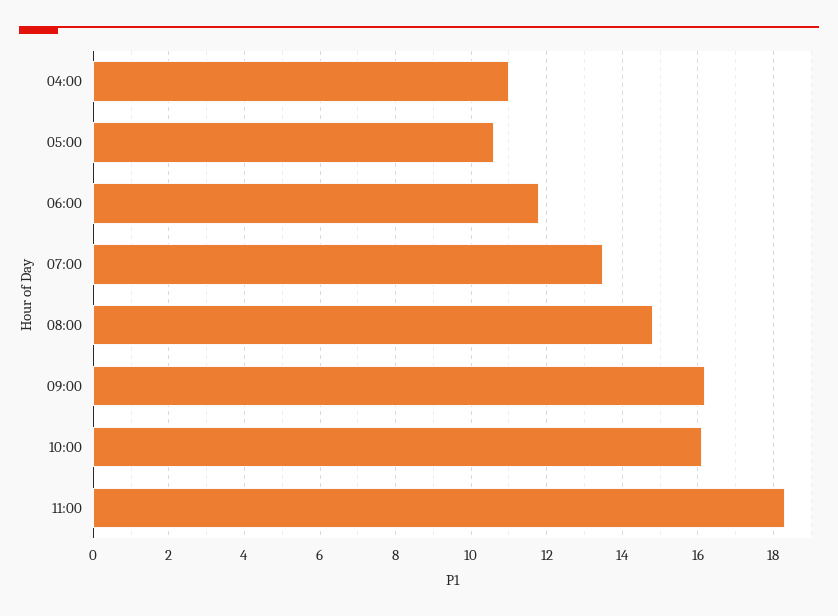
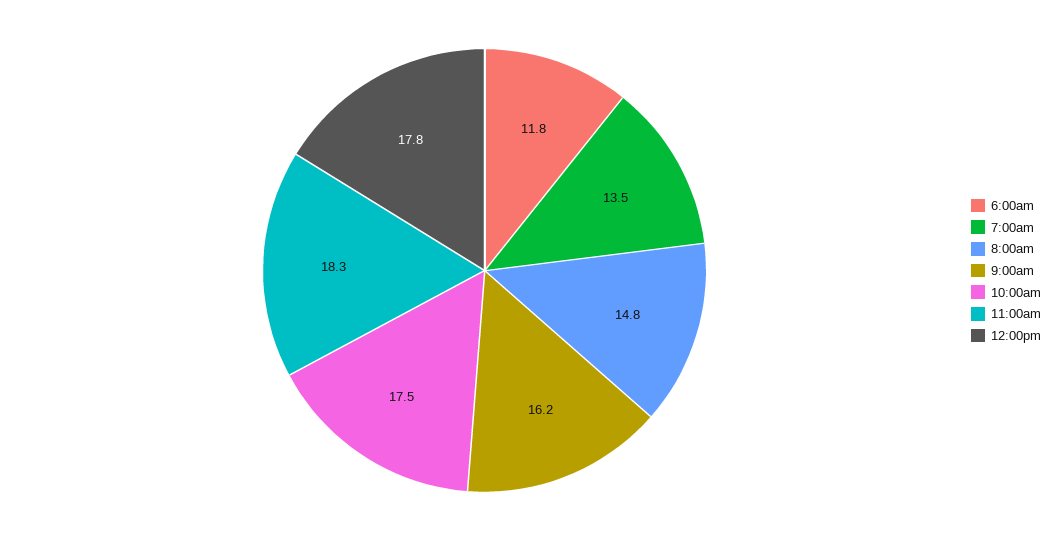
04:00: 11 -> none
05:00: 10.5 -> none
10:00: 16 -> 17.5
12:00pm: none -> 17.8

